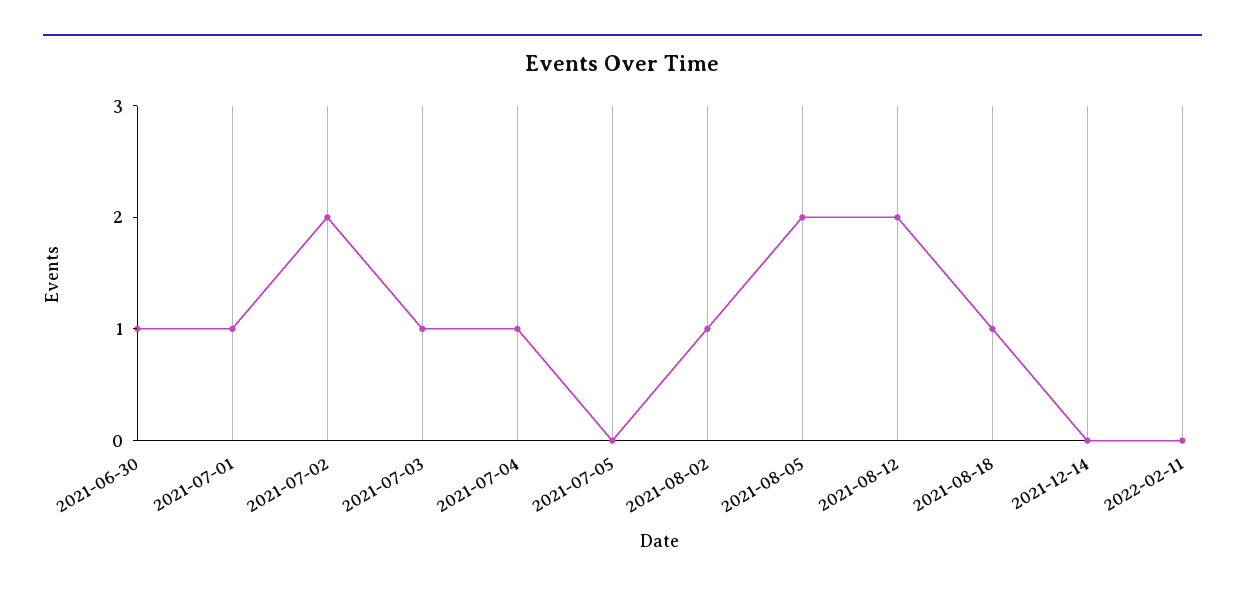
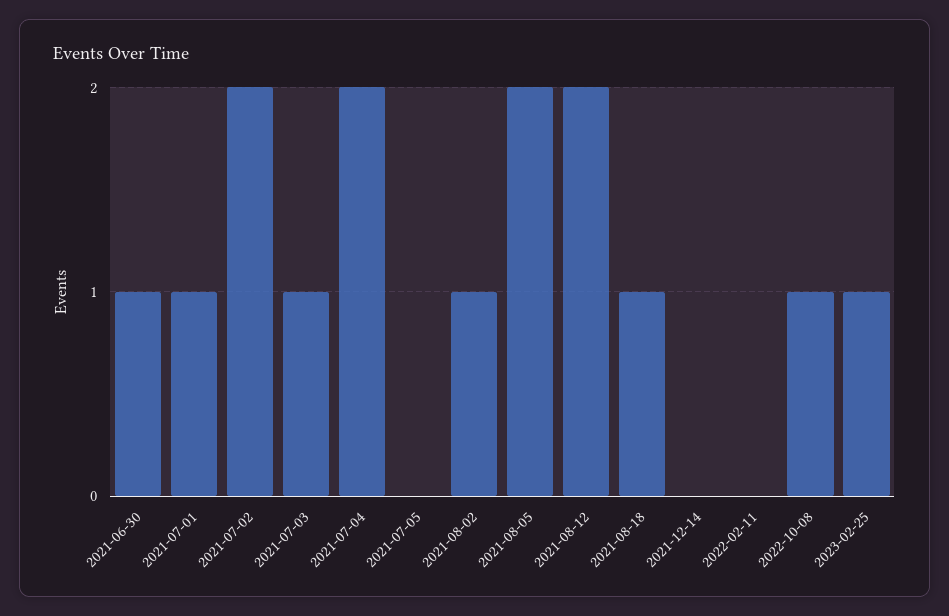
2021-07-04: 1 -> 2
2022-10-08: none -> 1
2023-02-25: none -> 1

